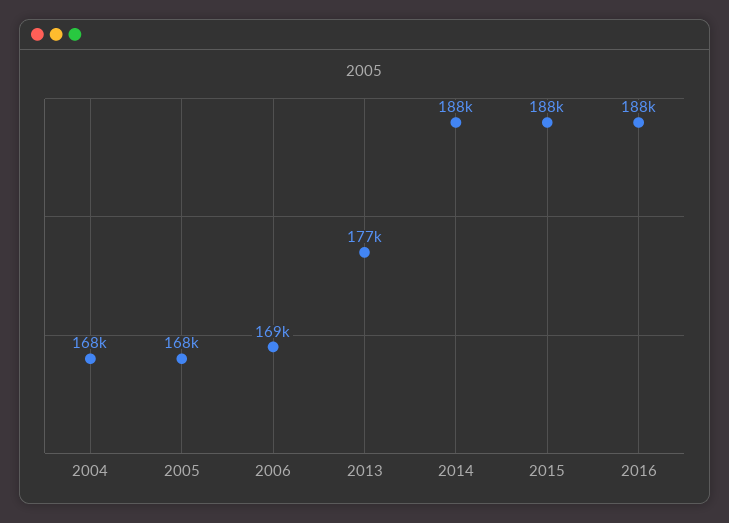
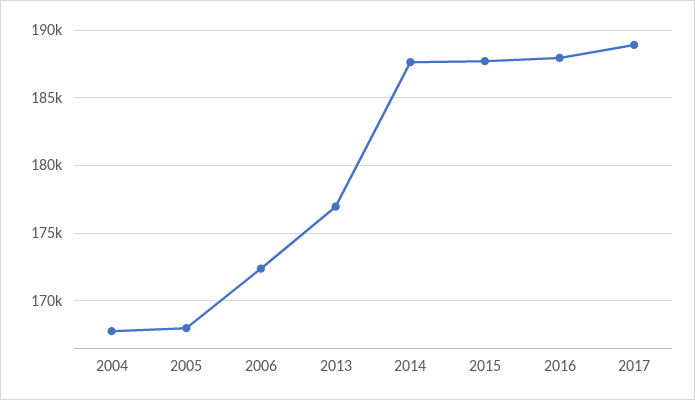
2006: 169000 -> 172500
2017: none -> 189000

